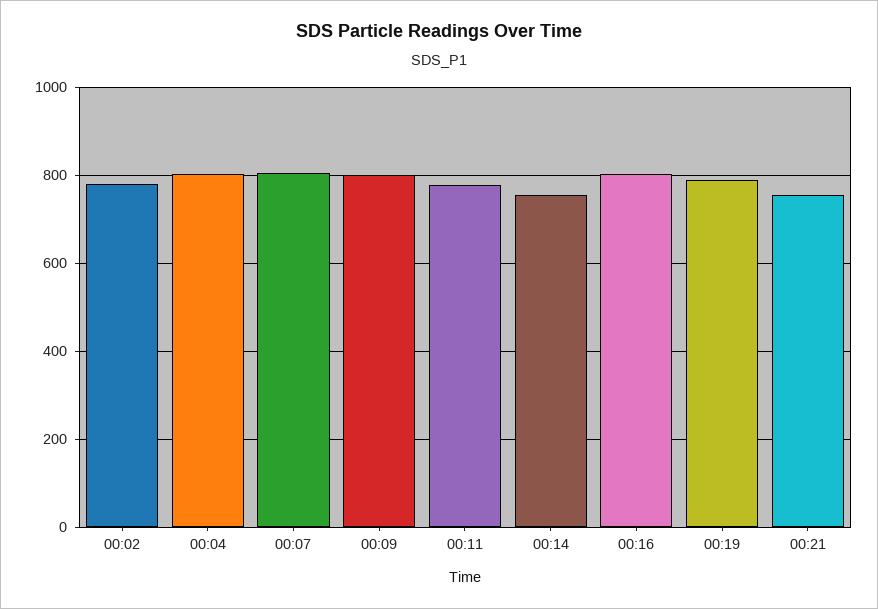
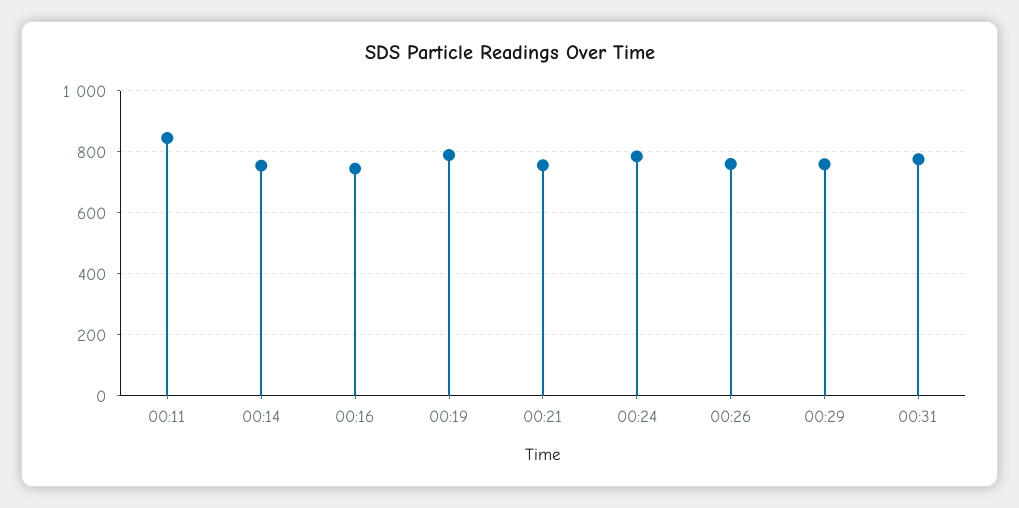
00:02: 780 -> none
00:04: 800 -> none
00:07: 800 -> none
00:09: 800 -> none
00:11: 780 -> 840
00:16: 800 -> 740
00:24: none -> 780
00:26: none -> 760
00:29: none -> 760
00:31: none -> 780

